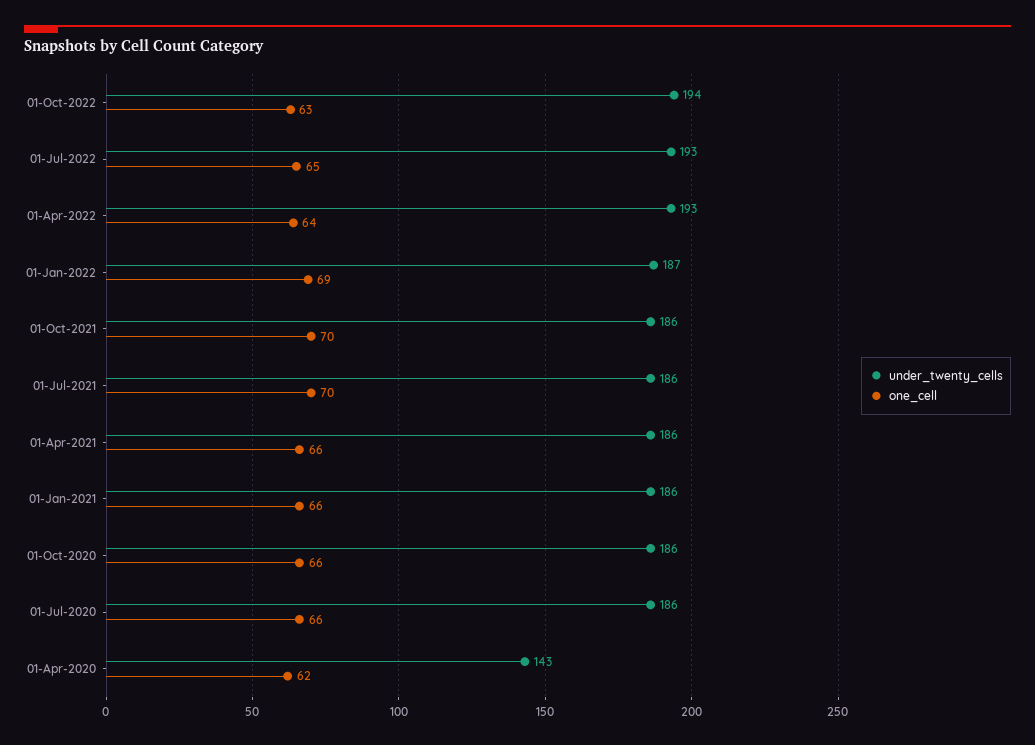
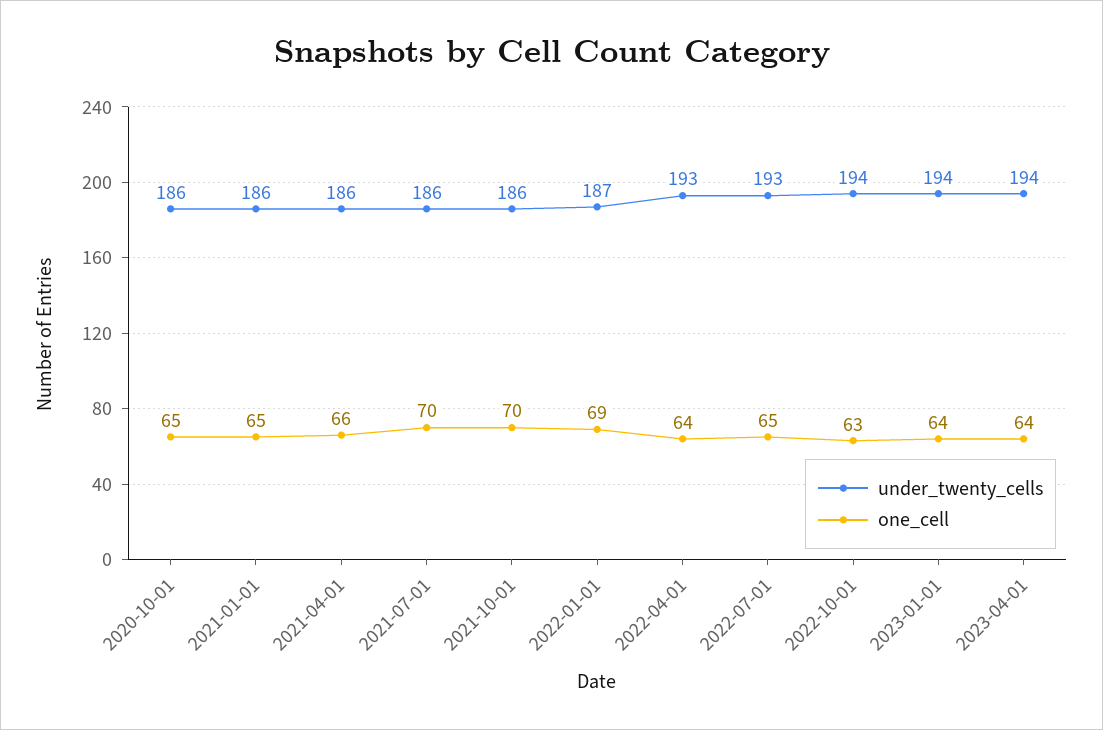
one_cell, 01-Jan-2021: 66 -> 65
one_cell, 01-Oct-2020: 66 -> 65
under_twenty_cells, 01-Jul-2020: 186 -> none
one_cell, 01-Jul-2020: 66 -> none
under_twenty_cells, 01-Apr-2020: 143 -> none
one_cell, 01-Apr-2020: 62 -> none
under_twenty_cells, 2023-01-01: none -> 194
one_cell, 2023-01-01: none -> 64
under_twenty_cells, 2023-04-01: none -> 194
one_cell, 2023-04-01: none -> 64

